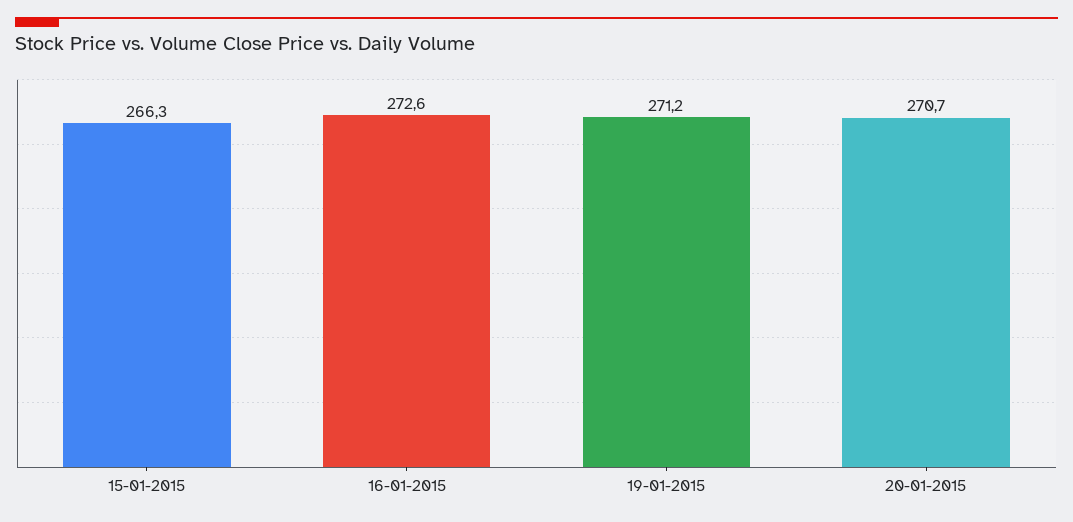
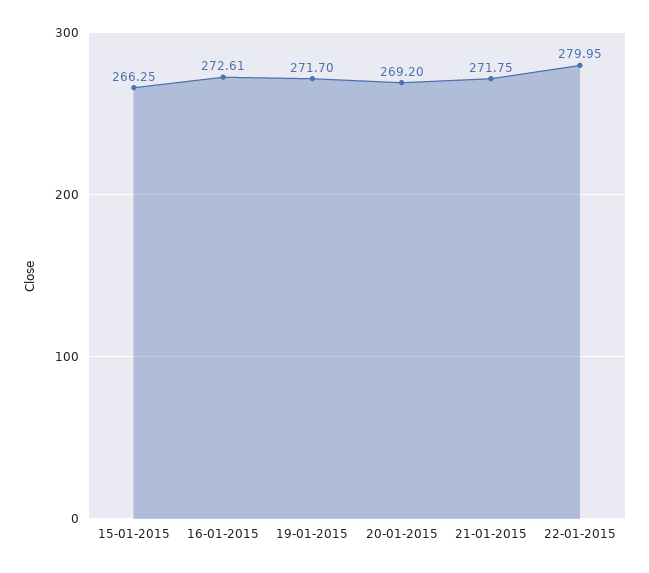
19-01-2015: 271.2 -> 271.7
20-01-2015: 270.7 -> 269.2
21-01-2015: none -> 271.75
22-01-2015: none -> 279.95

